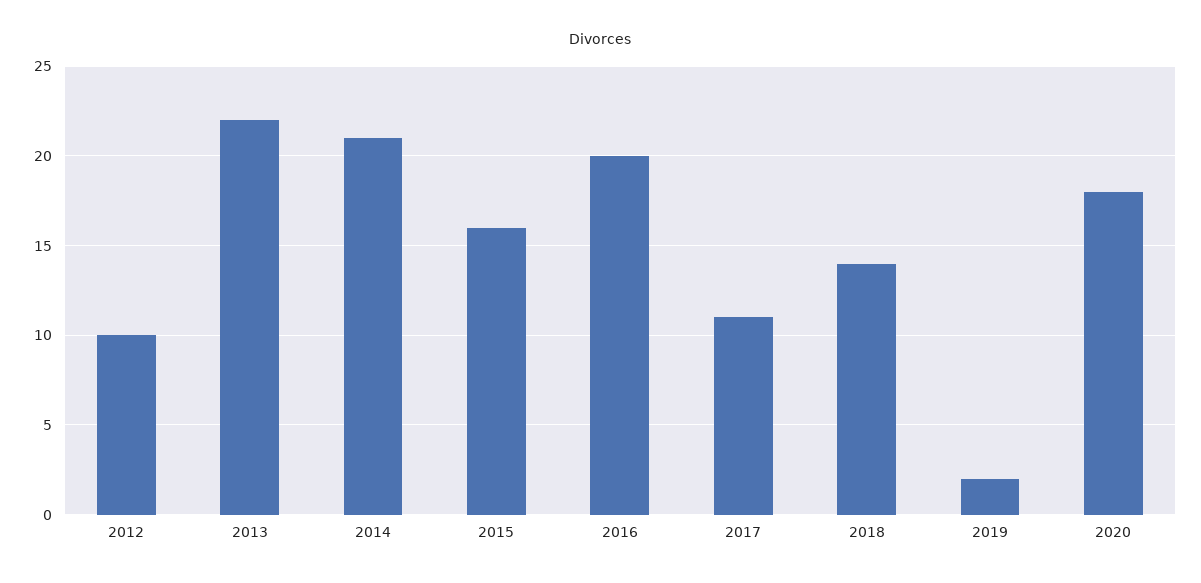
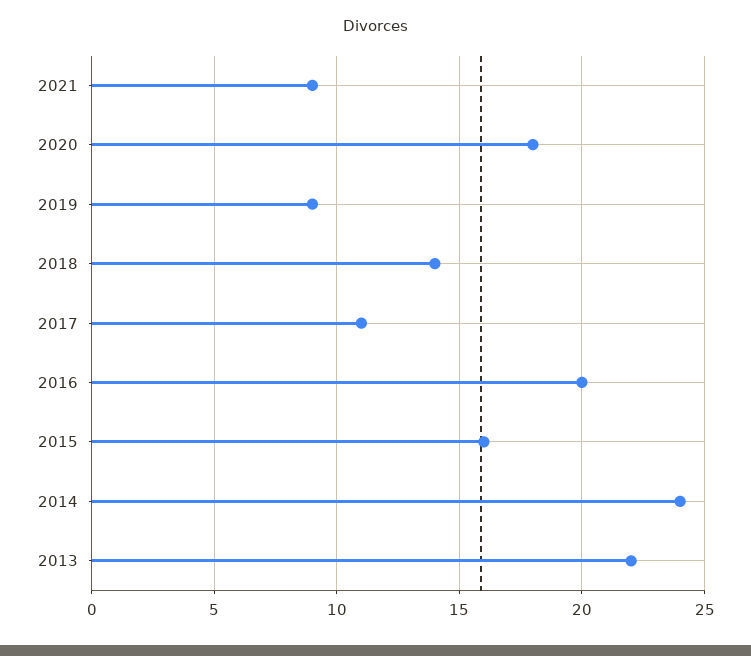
2012: 10 -> none
2014: 21 -> 24
2019: 2 -> 9
2021: none -> 9

